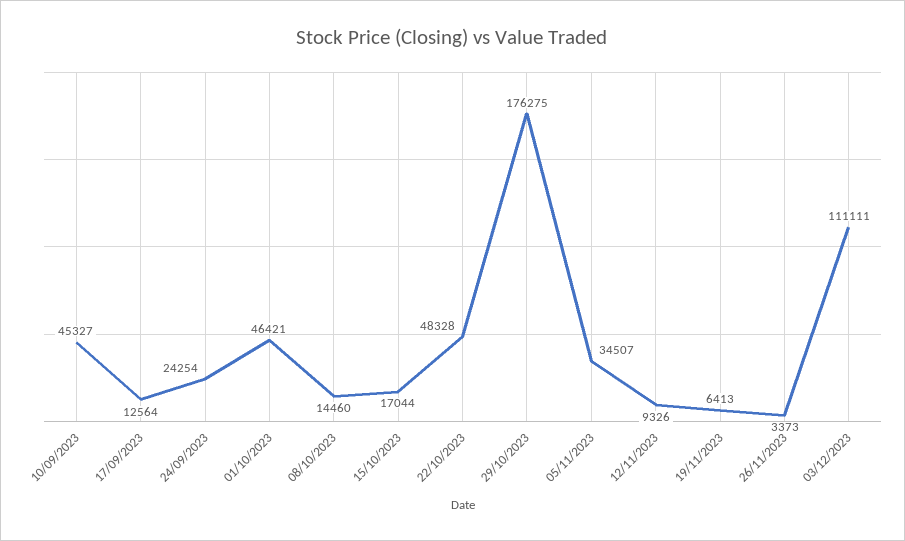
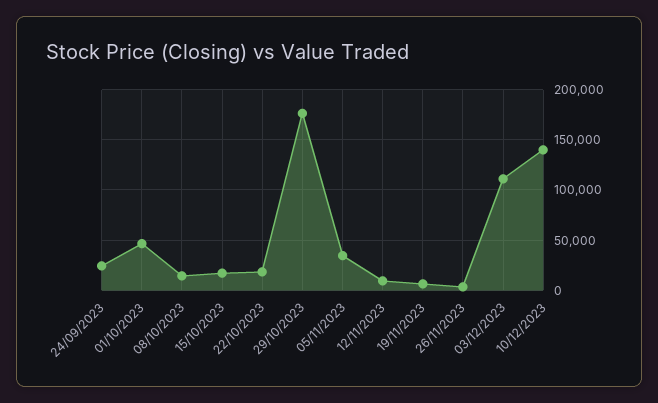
10/09/2023: 45327 -> none
17/09/2023: 12564 -> none
22/10/2023: 48328 -> 20000
10/12/2023: none -> 140000

